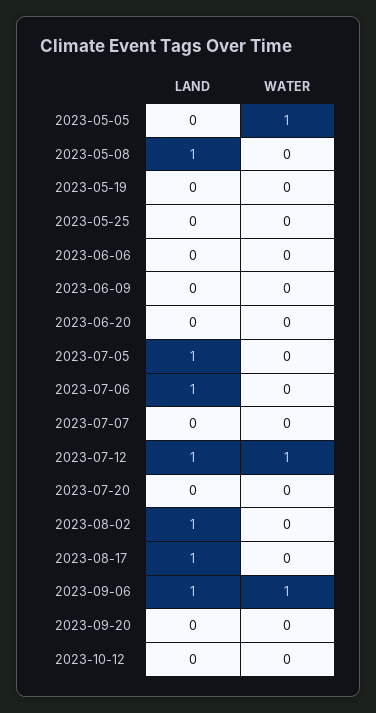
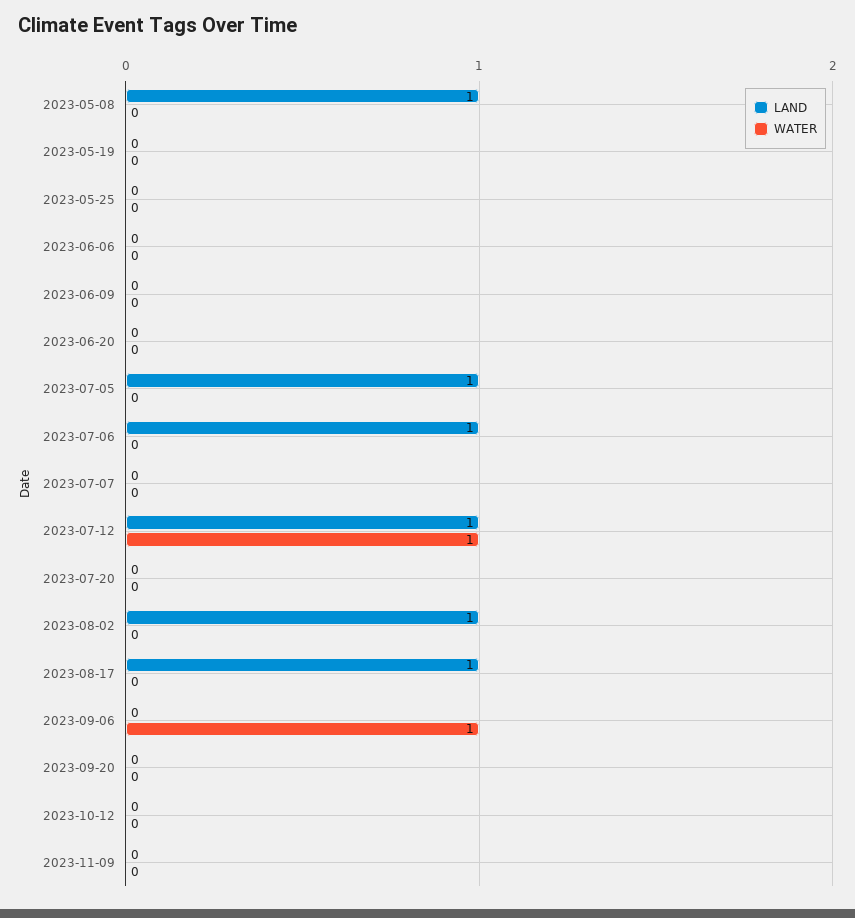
LAND, 2023-05-05: 0 -> none
WATER, 2023-05-05: 1 -> none
LAND, 2023-09-06: 1 -> 0
LAND, 2023-11-09: none -> 0
WATER, 2023-11-09: none -> 0

